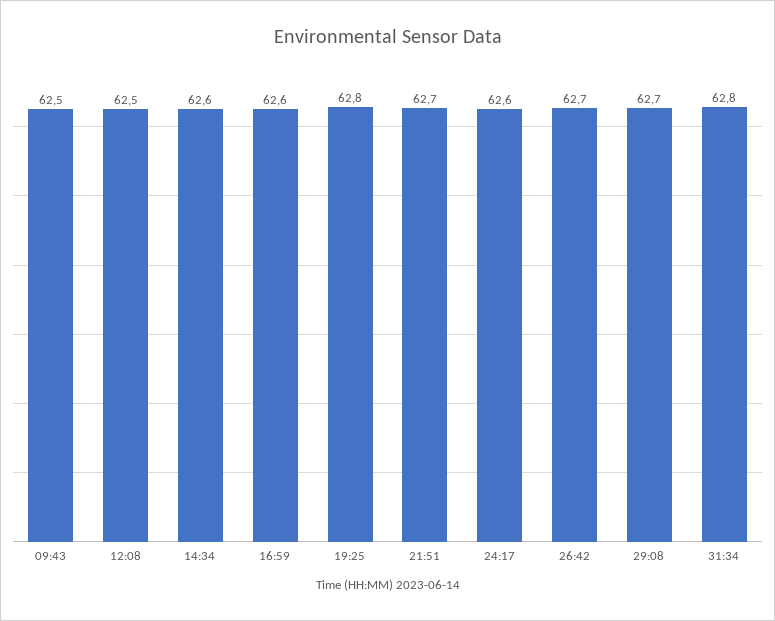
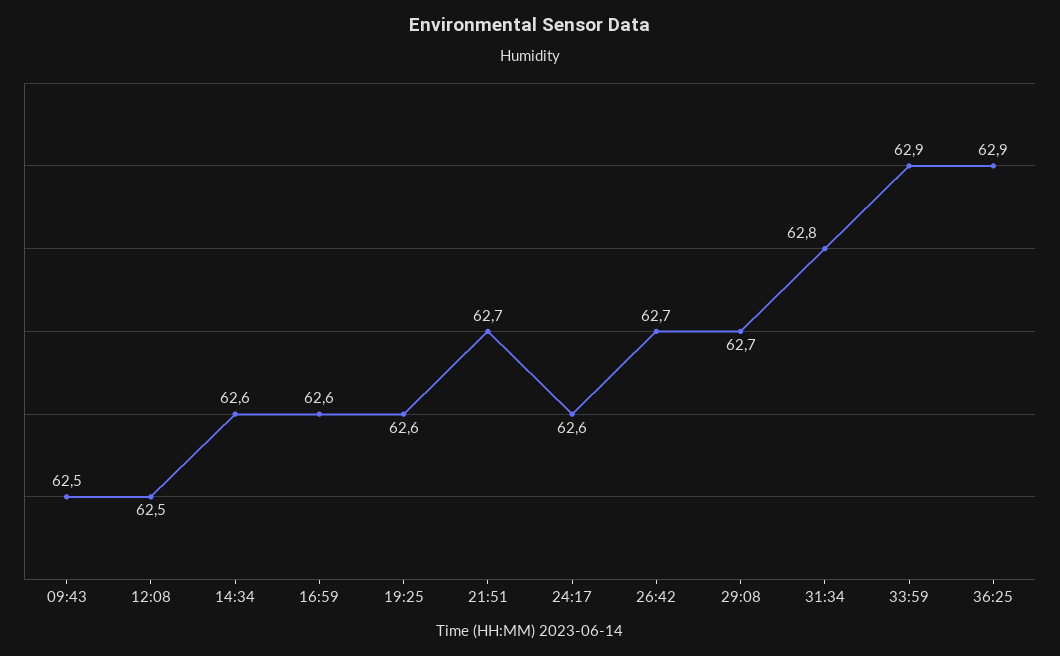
19:25: 62.8 -> 62.6
33:59: none -> 62.9
36:25: none -> 62.9

